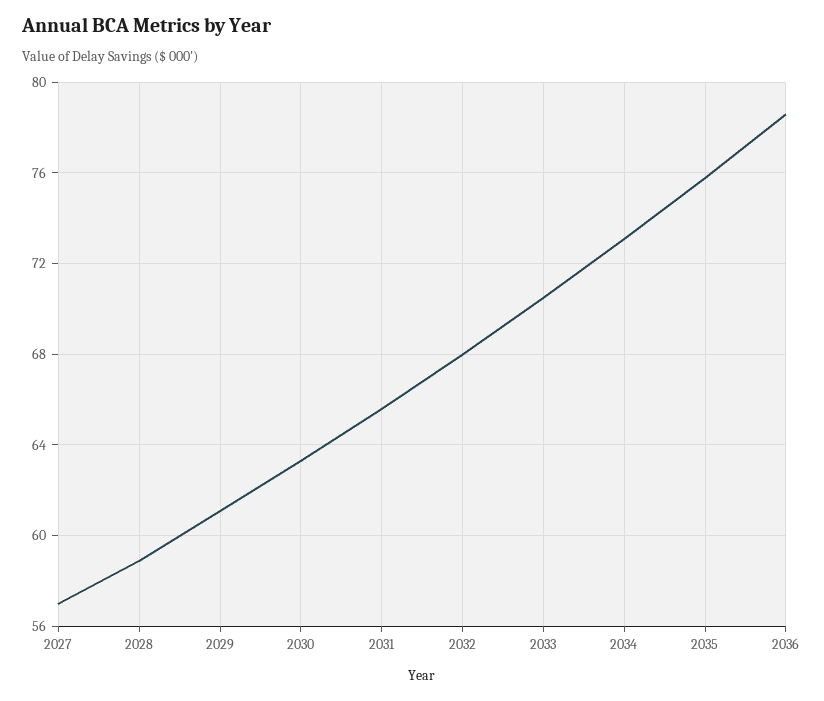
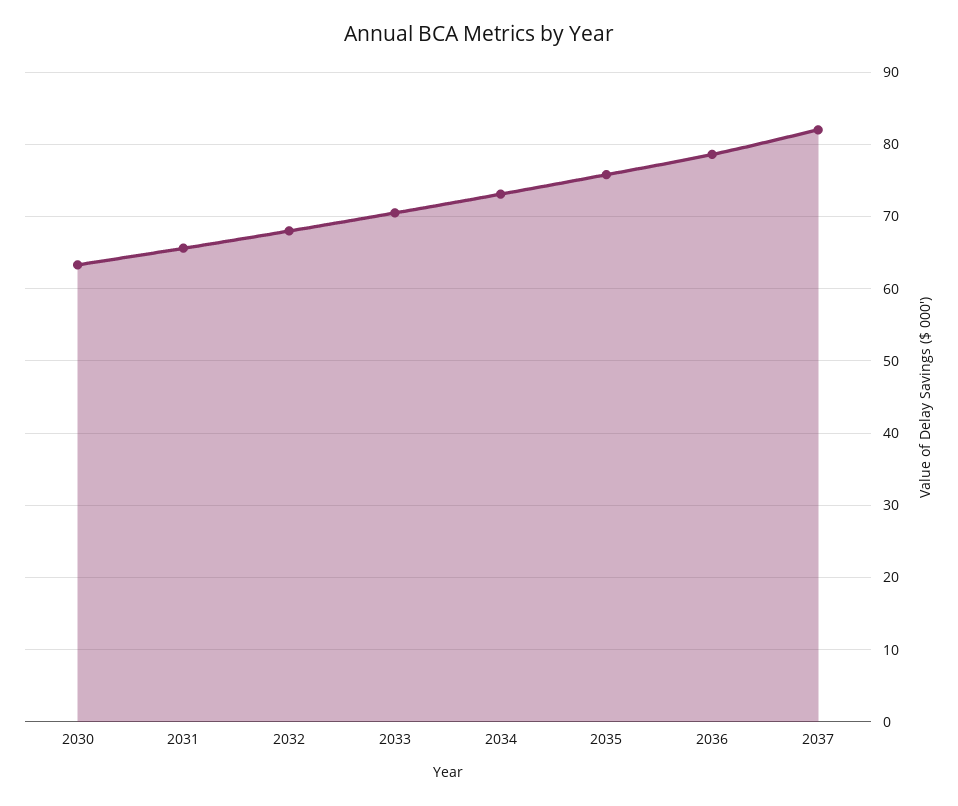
2027: 57 -> none
2028: 59 -> none
2029: 61 -> none
2037: none -> 82

